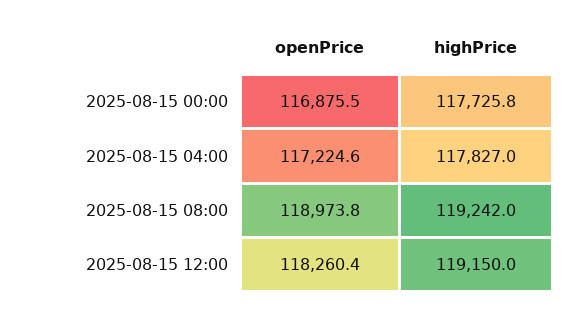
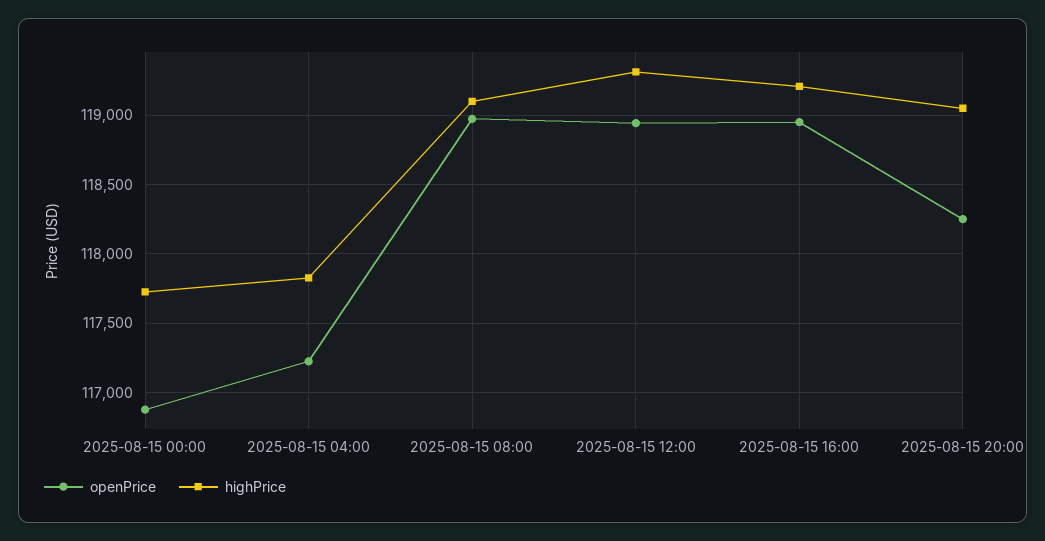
highPrice, 2025-08-15 08:00: 119242 -> 119100
openPrice, 2025-08-15 12:00: 118260.4 -> 118950
highPrice, 2025-08-15 12:00: 119150 -> 119300
openPrice, 2025-08-15 16:00: none -> 118950
highPrice, 2025-08-15 16:00: none -> 119200
openPrice, 2025-08-15 20:00: none -> 118250
highPrice, 2025-08-15 20:00: none -> 119050

